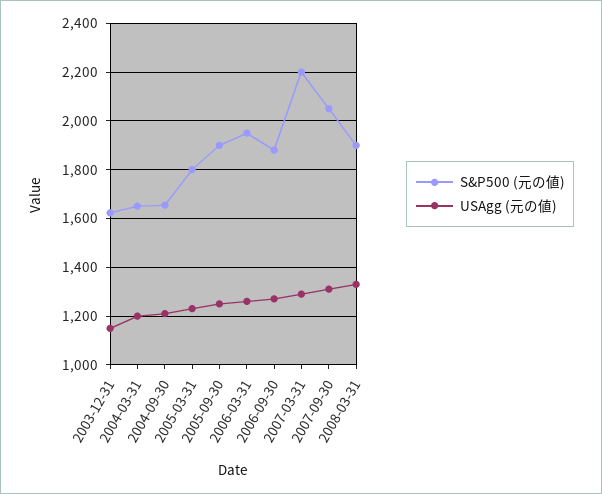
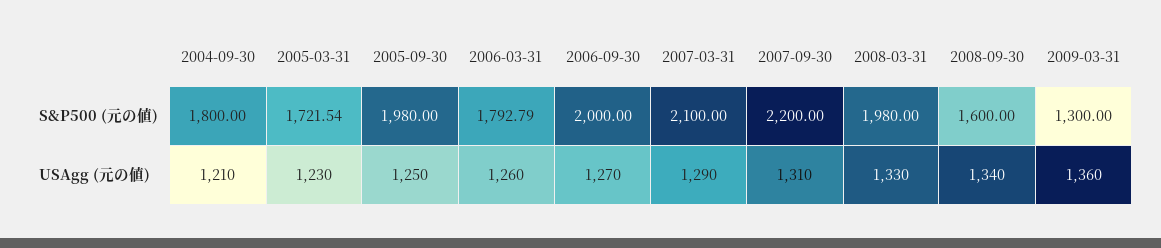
S&P500 (元の値), 2003-12-31: 1625 -> none
USAgg (元の値), 2003-12-31: 1150 -> none
S&P500 (元の値), 2004-03-31: 1650 -> none
USAgg (元の値), 2004-03-31: 1200 -> none
S&P500 (元の値), 2004-09-30: 1650 -> 1800
S&P500 (元の値), 2005-03-31: 1800 -> 1721.54
S&P500 (元の値), 2005-09-30: 1900 -> 1980
S&P500 (元の値), 2006-03-31: 1950 -> 1792.79
S&P500 (元の値), 2006-09-30: 1875 -> 2000
S&P500 (元の値), 2007-03-31: 2200 -> 2100
S&P500 (元の値), 2007-09-30: 2050 -> 2200
S&P500 (元の値), 2008-03-31: 1900 -> 1980
S&P500 (元の値), 2008-09-30: none -> 1600
S&P500 (元の値), 2009-03-31: none -> 1300
USAgg (元の値), 2008-09-30: none -> 1340
USAgg (元の値), 2009-03-31: none -> 1360

